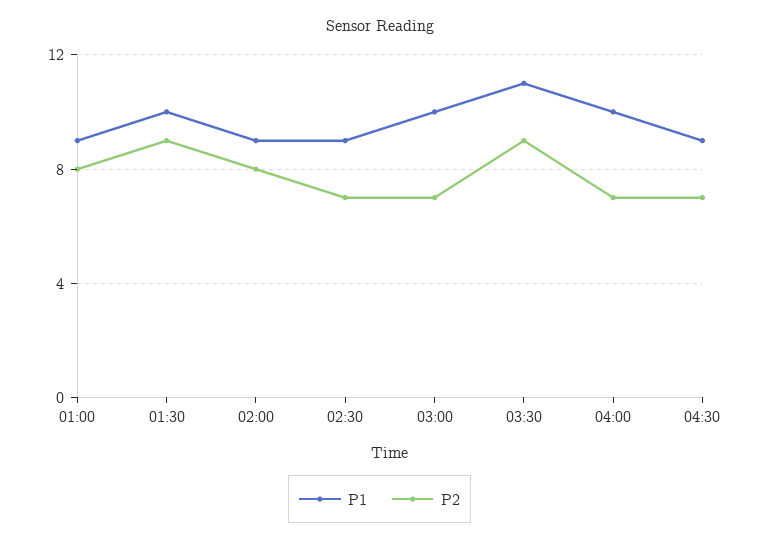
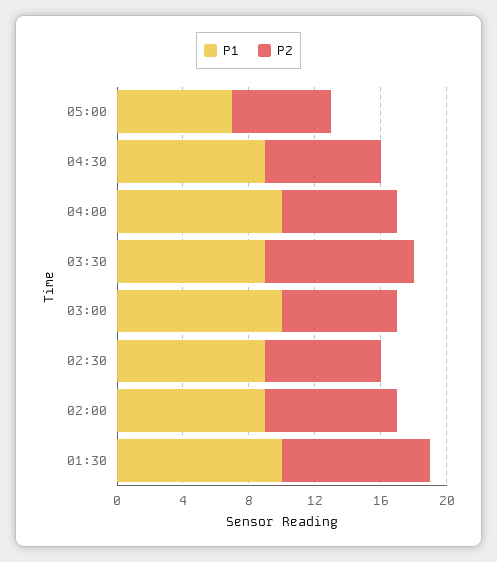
P1, 01:00: 9 -> none
P2, 01:00: 8 -> none
P1, 03:30: 11 -> 9
P1, 05:00: none -> 7
P2, 05:00: none -> 6

